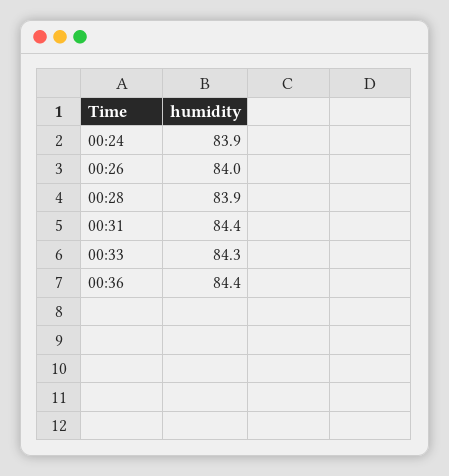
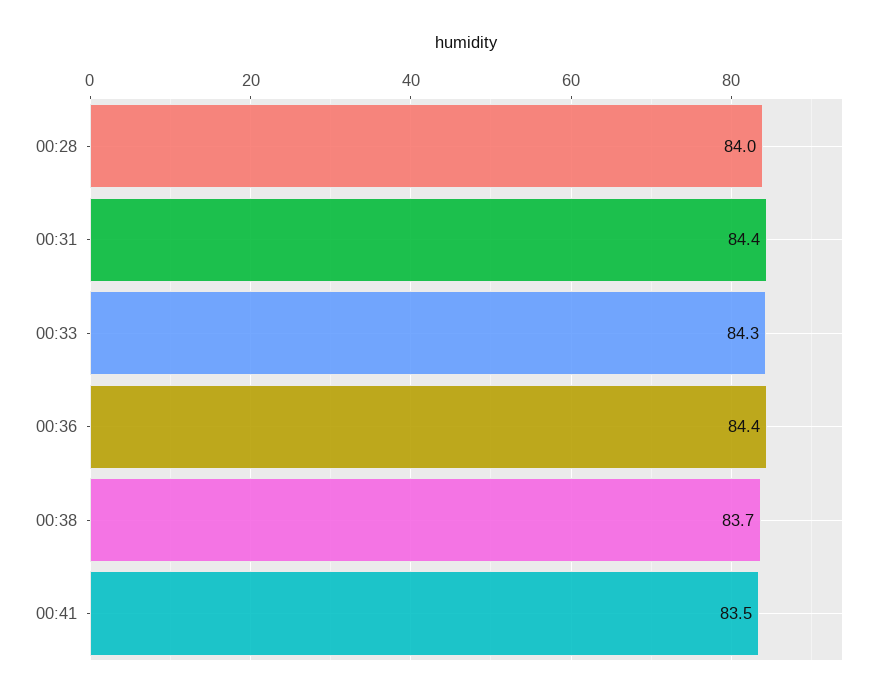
00:24: 83.9 -> none
00:26: 84 -> none
00:28: 83.9 -> 84
00:38: none -> 83.7
00:41: none -> 83.5

